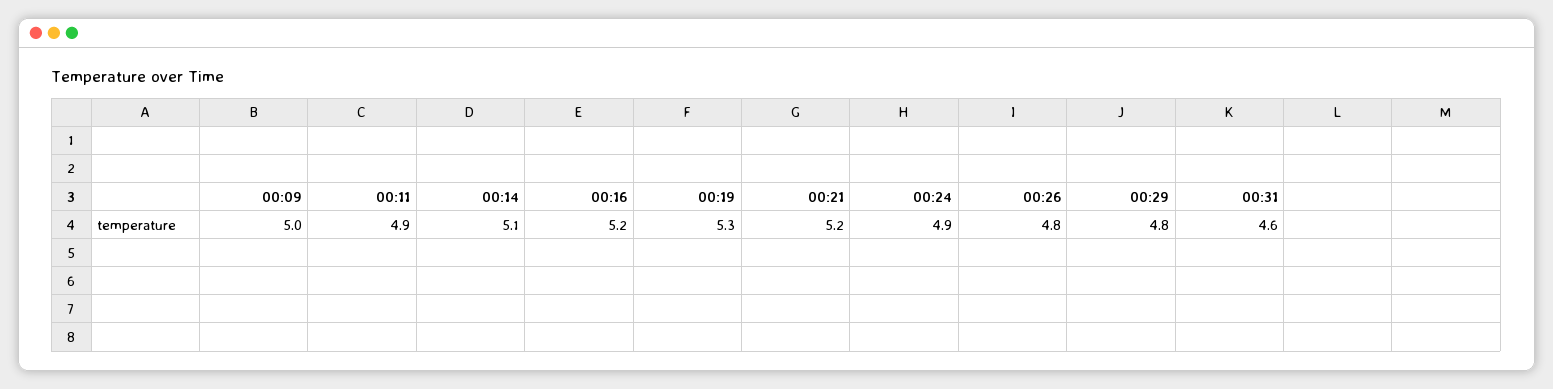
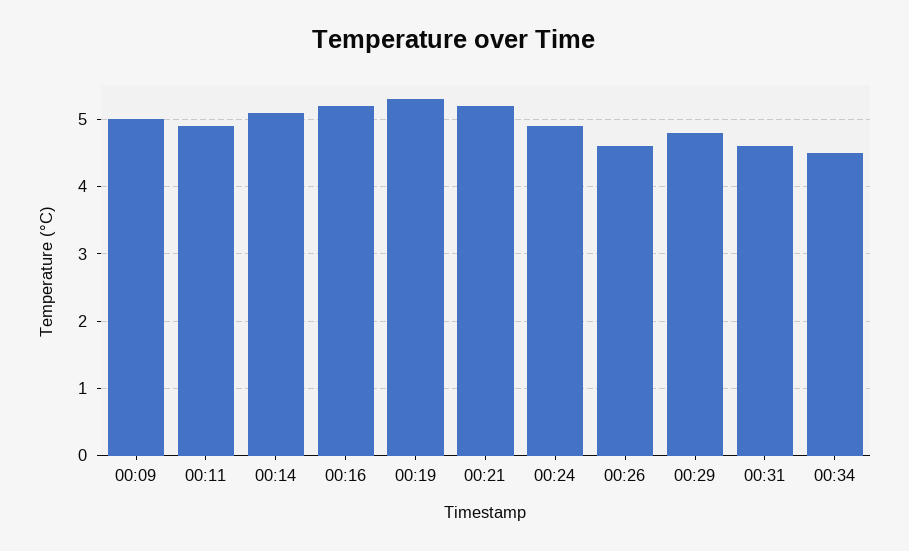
00:26: 4.8 -> 4.6
00:34: none -> 4.5

